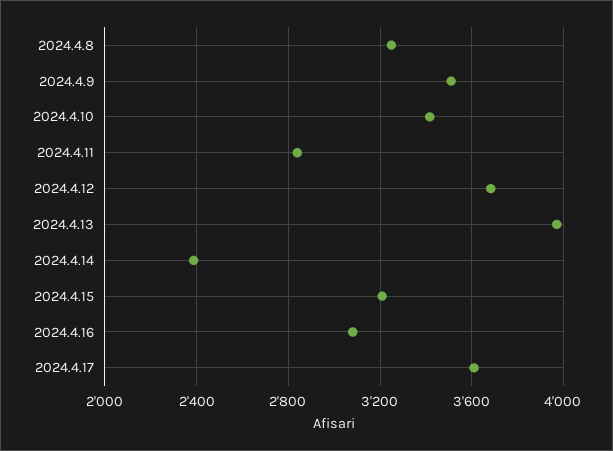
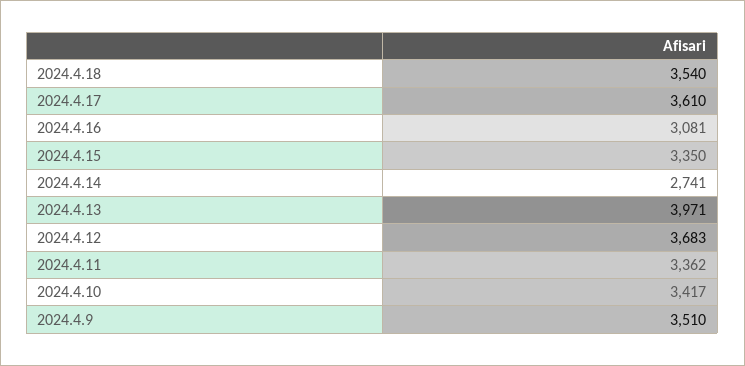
2024.4.8: 3250 -> none
2024.4.11: 2850 -> 3362
2024.4.14: 2400 -> 2741
2024.4.15: 3200 -> 3350
2024.4.18: none -> 3540

